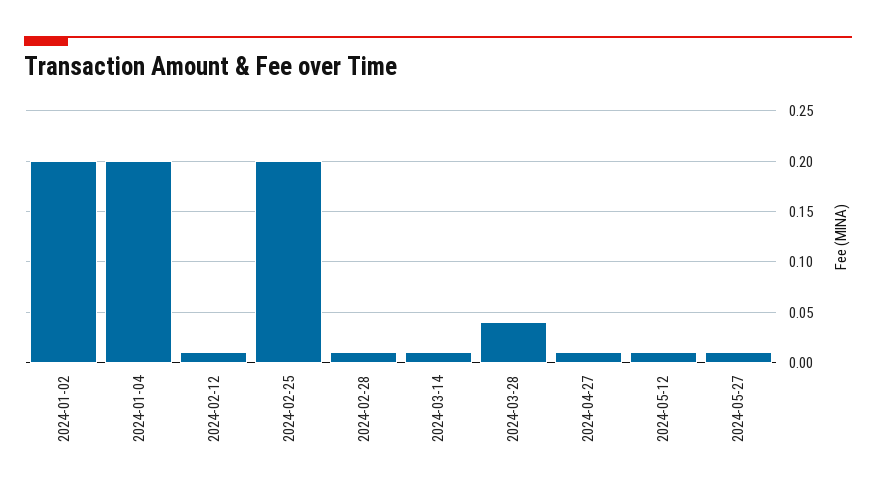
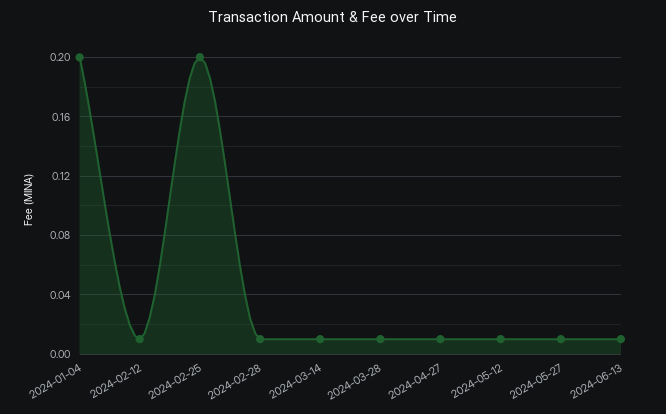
2024-01-02: 0.2 -> none
2024-03-28: 0.04 -> 0.01
2024-06-13: none -> 0.01

